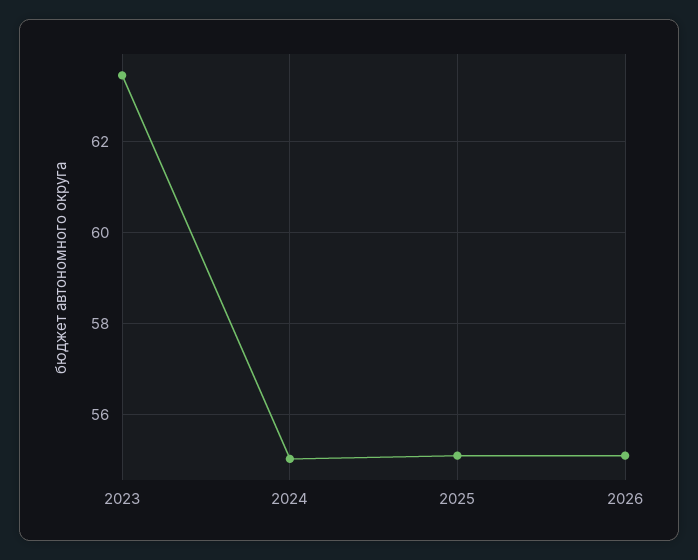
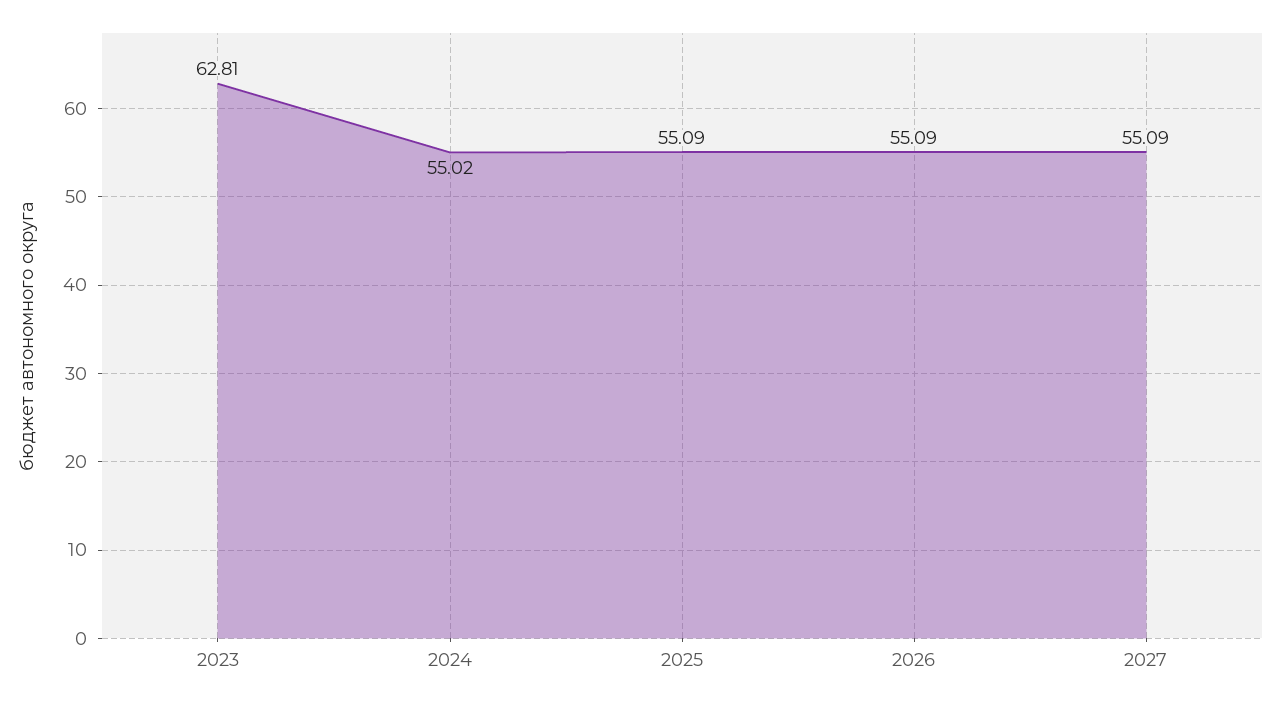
2023: 63.4 -> 62.81
2027: none -> 55.09

